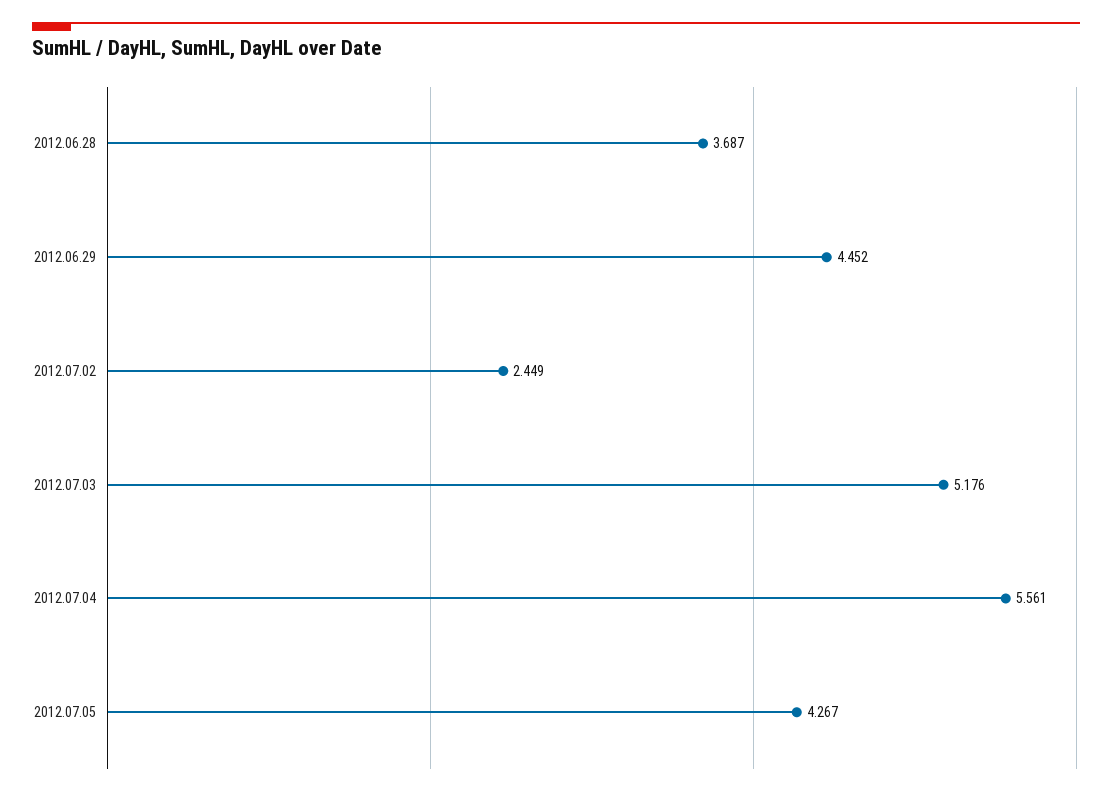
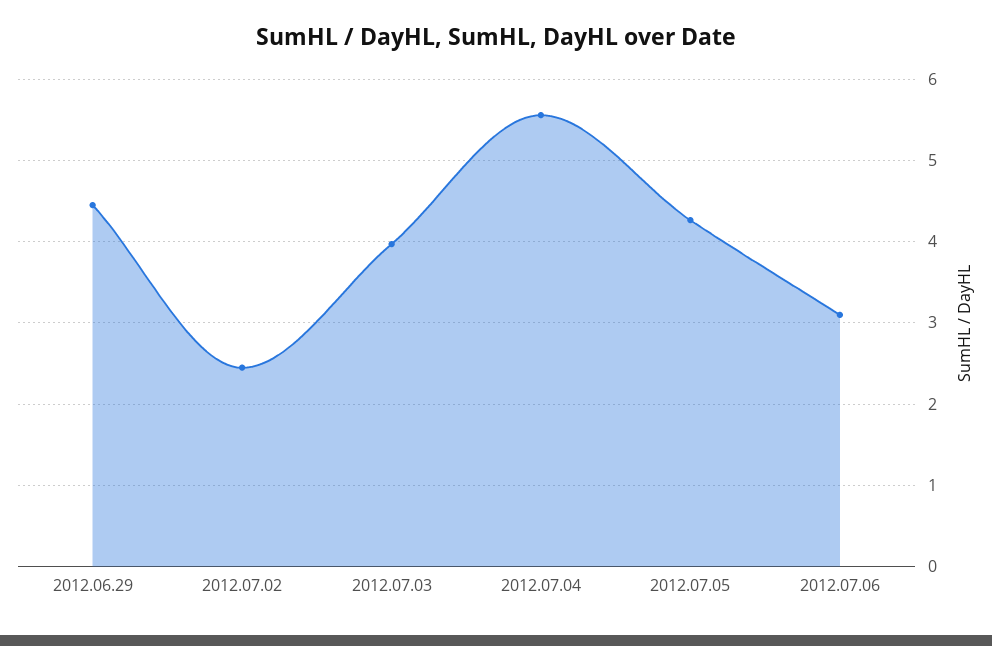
2012.06.28: 3.687 -> none
2012.07.03: 5.176 -> 4
2012.07.06: none -> 3.1

